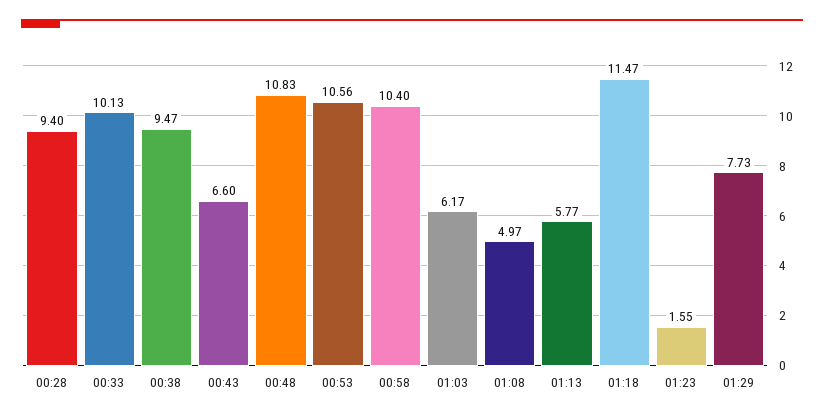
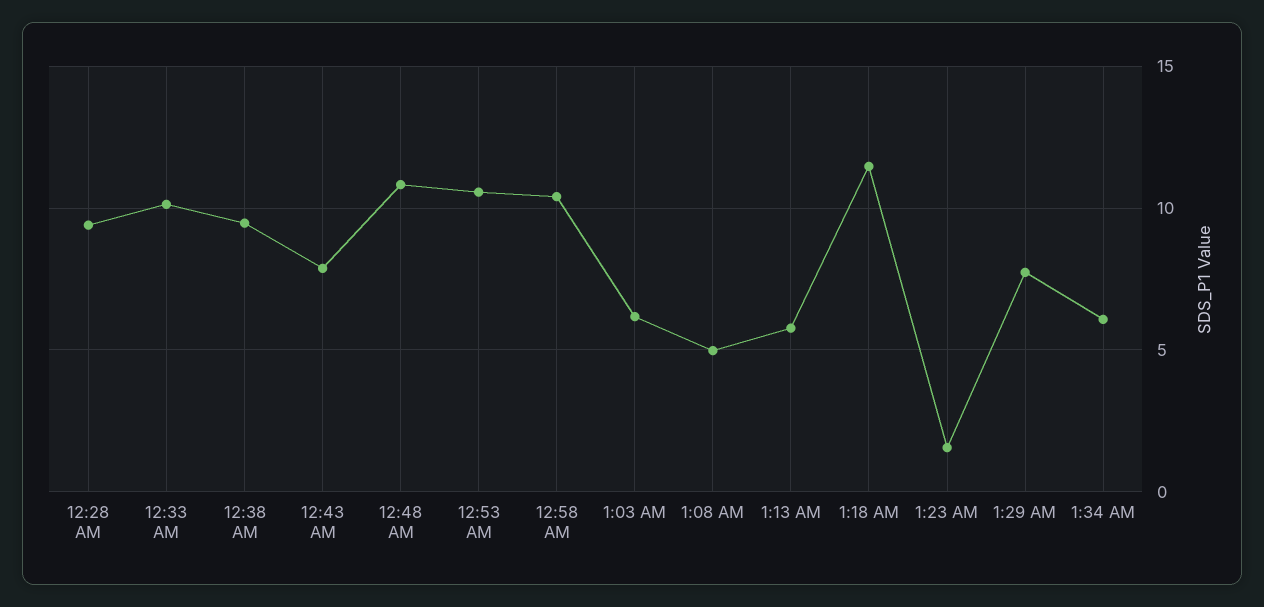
00:43: 6.6 -> 8
1:34 AM: none -> 6

